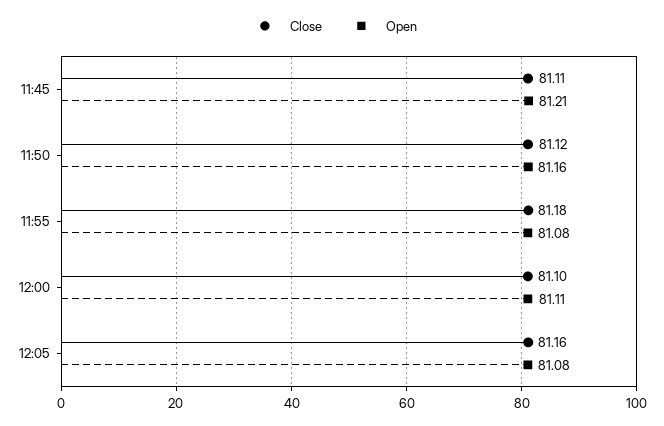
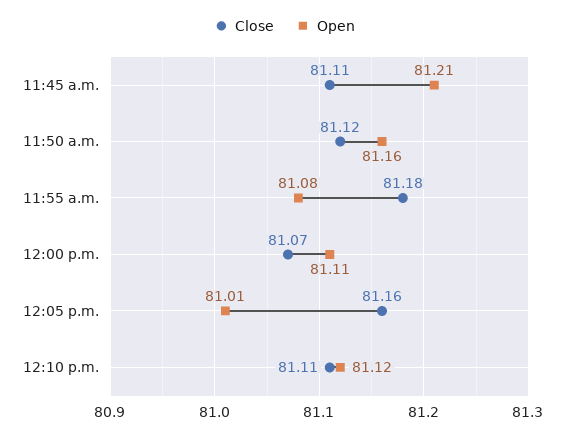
Close, 12:00: 81.1 -> 81.07
Open, 12:05: 81.08 -> 81.01
Close, 12:10 p.m.: none -> 81.11
Open, 12:10 p.m.: none -> 81.12

